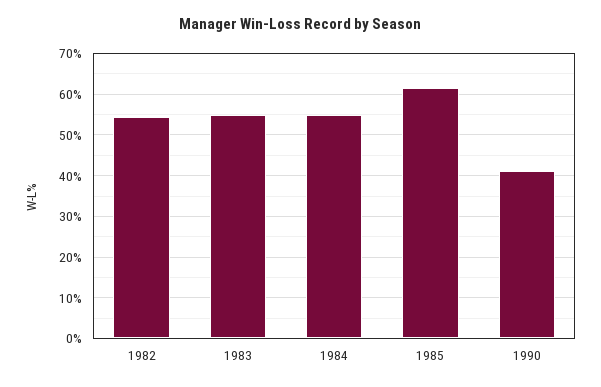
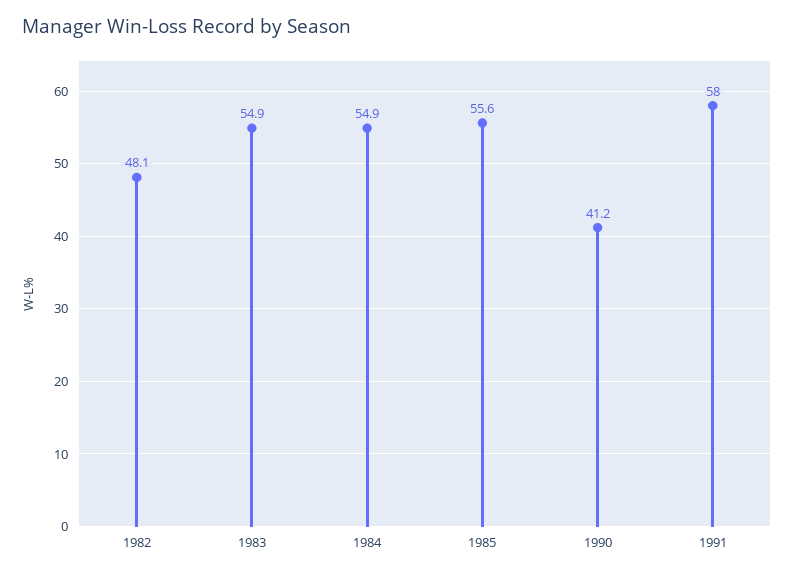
1982: 54 -> 48.1
1985: 62 -> 55.6
1991: none -> 58

